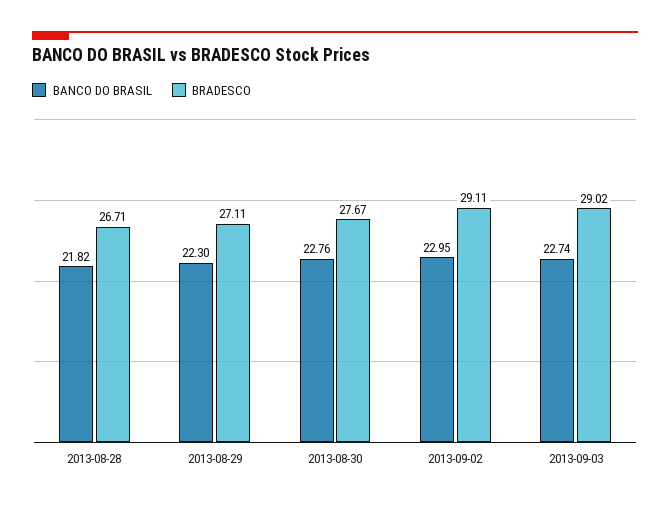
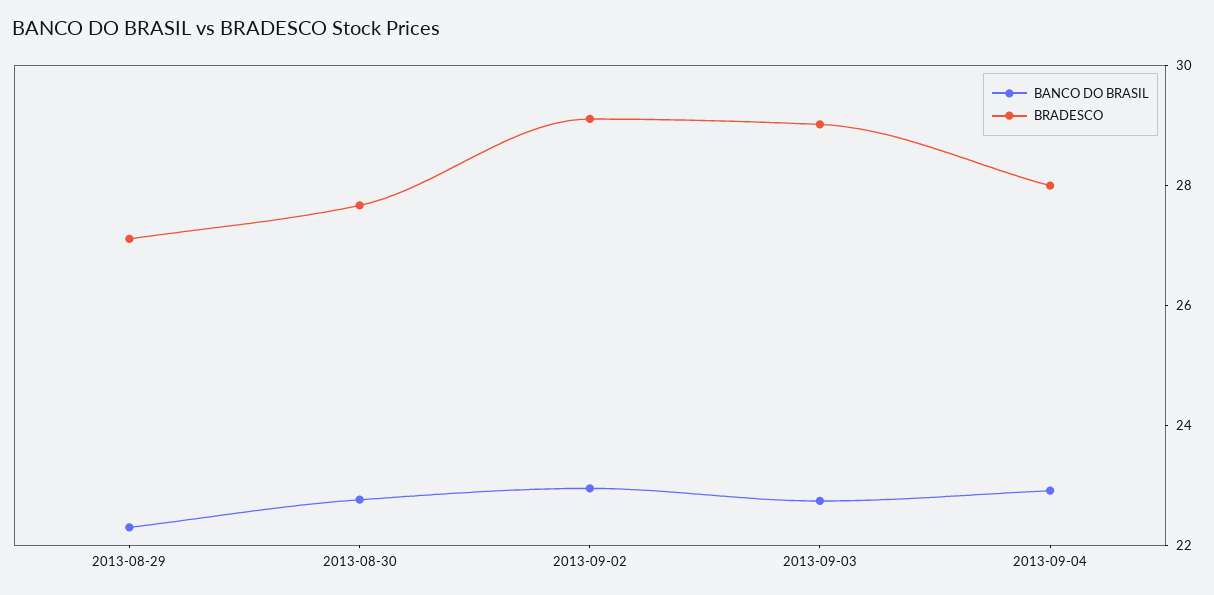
BANCO DO BRASIL, 2013-08-28: 21.82 -> none
BRADESCO, 2013-08-28: 26.71 -> none
BANCO DO BRASIL, 2013-09-04: none -> 23
BRADESCO, 2013-09-04: none -> 28

